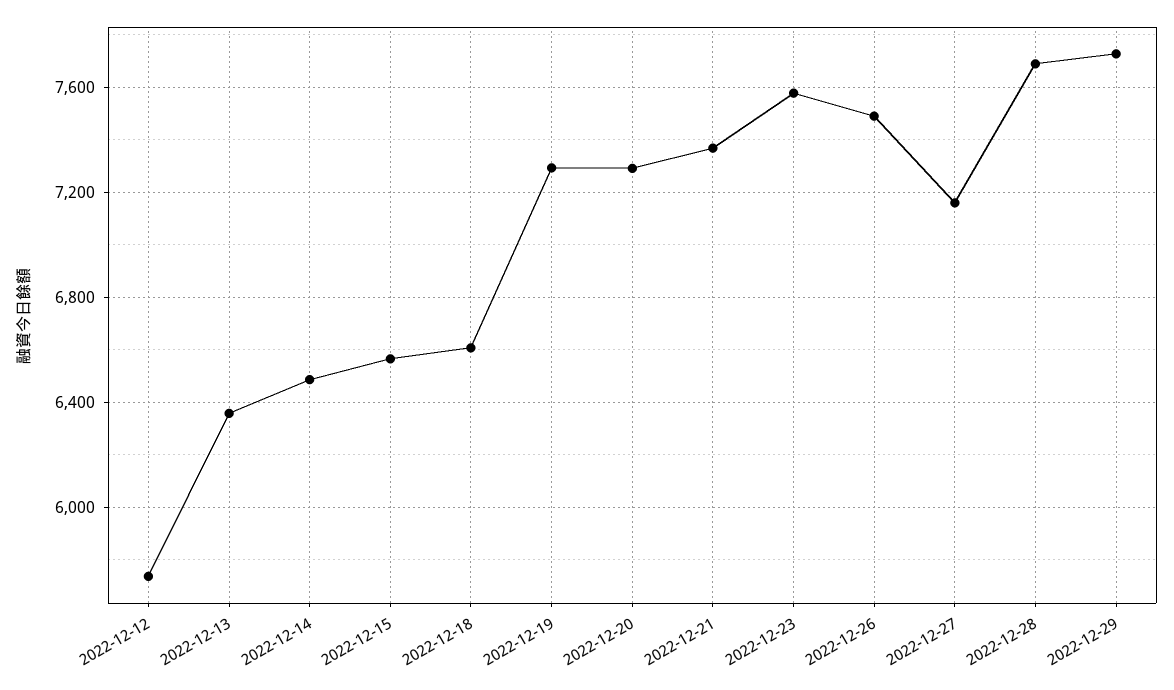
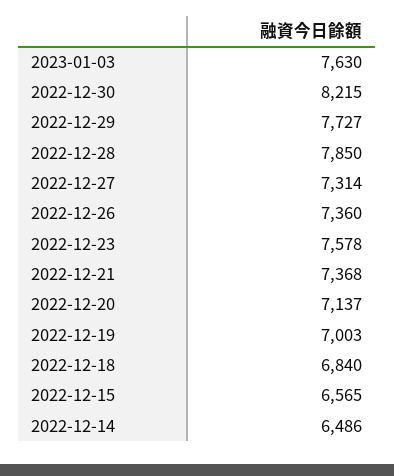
2022-12-12: 5750 -> none
2022-12-13: 6350 -> none
2022-12-18: 6600 -> 6840
2022-12-19: 7300 -> 7003
2022-12-20: 7300 -> 7137
2022-12-26: 7500 -> 7360
2022-12-27: 7150 -> 7314
2022-12-28: 7700 -> 7850
2023-01-03: none -> 7630
2022-12-30: none -> 8215

